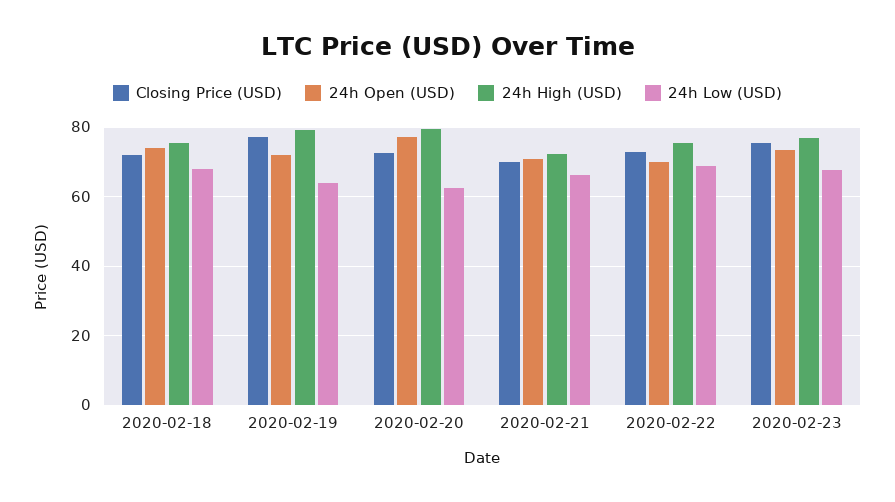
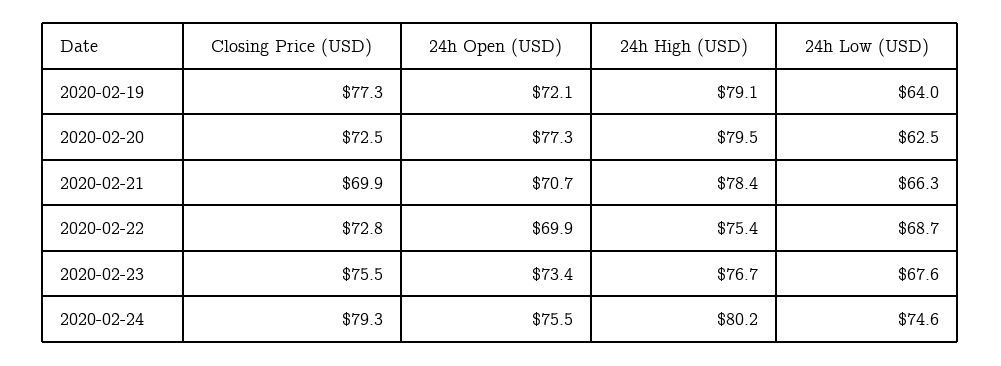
Closing Price (USD), 2020-02-18: 72 -> none
24h Open (USD), 2020-02-18: 74 -> none
24h High (USD), 2020-02-18: 76 -> none
24h Low (USD), 2020-02-18: 68 -> none
24h High (USD), 2020-02-21: 72 -> 78.4
Closing Price (USD), 2020-02-24: none -> 79.3
24h Open (USD), 2020-02-24: none -> 75.5
24h High (USD), 2020-02-24: none -> 80.2
24h Low (USD), 2020-02-24: none -> 74.6

